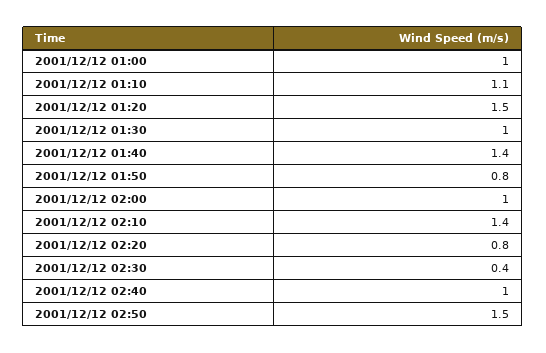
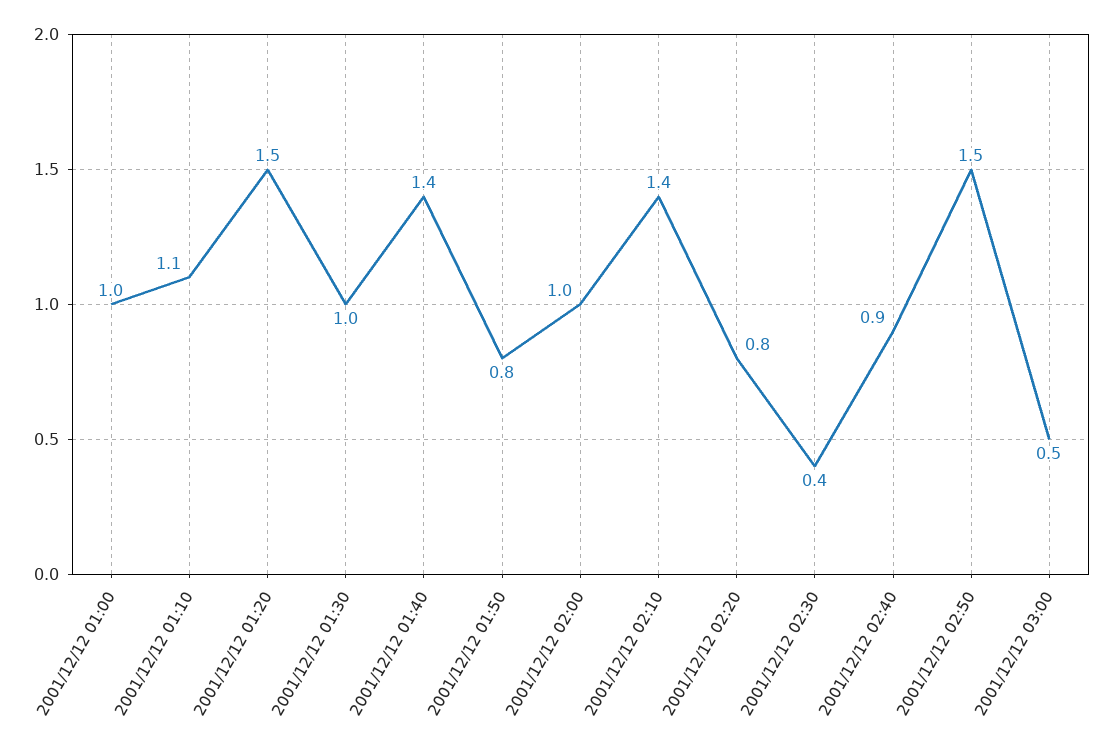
2001/12/12 02:40: 1 -> 0.9
2001/12/12 03:00: none -> 0.5

